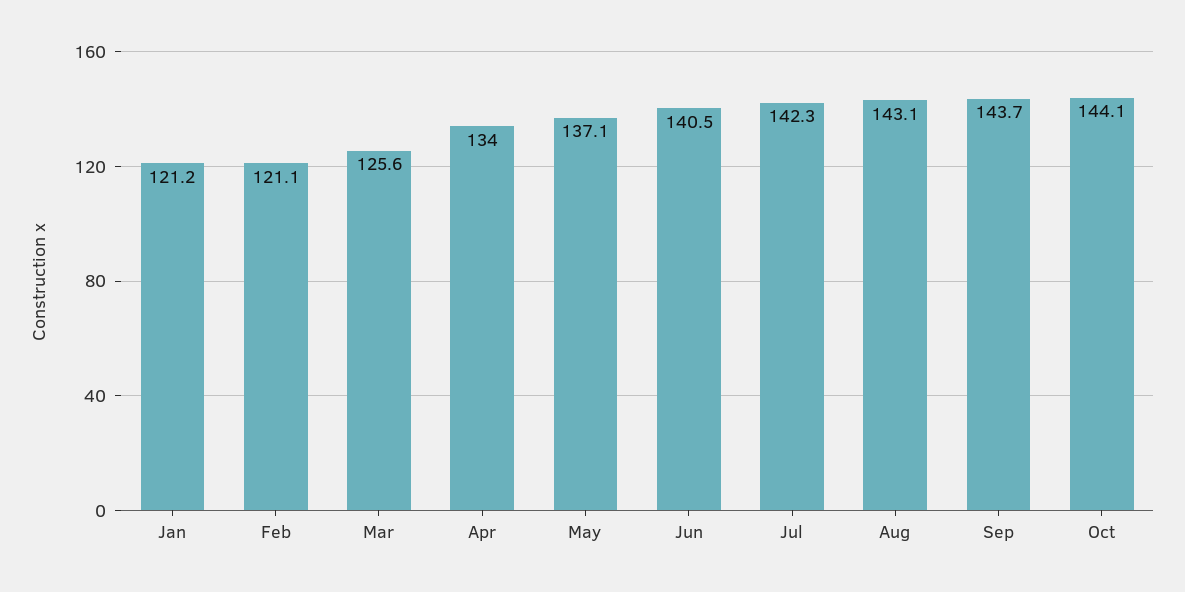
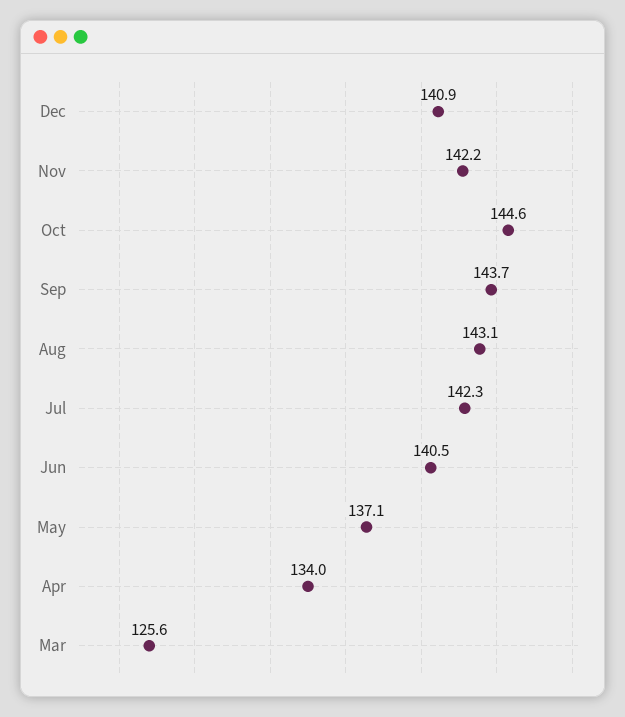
Jan: 121.2 -> none
Feb: 121.1 -> none
Oct: 144.1 -> 144.6
Dec: none -> 140.9
Nov: none -> 142.2

